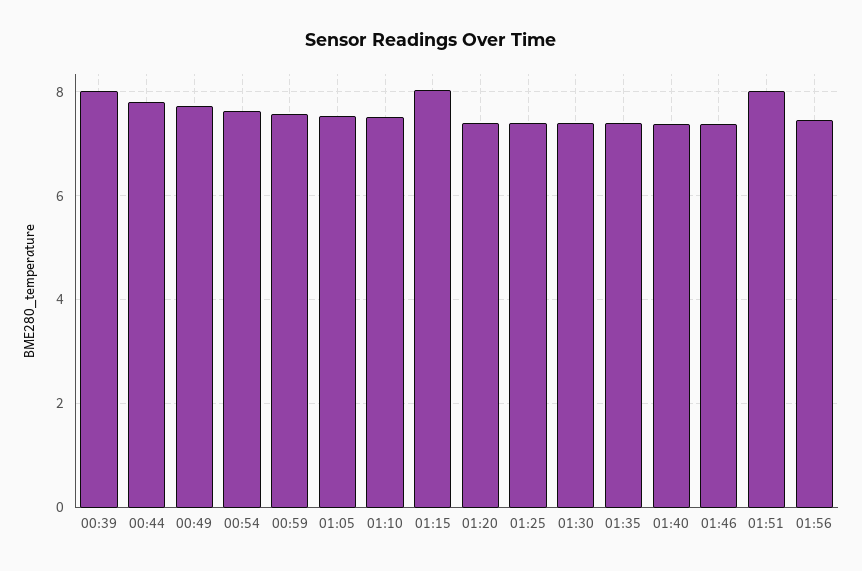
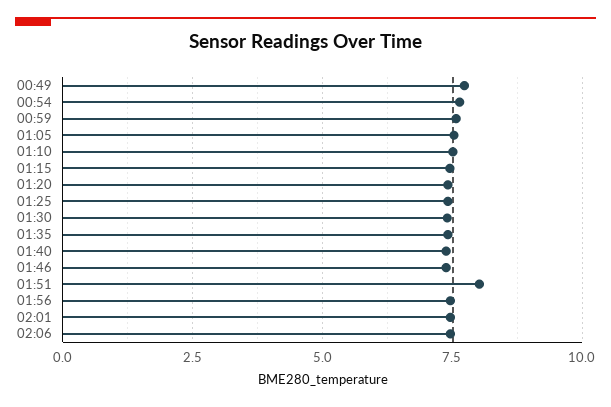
00:39: 8 -> none
00:44: 7.8 -> none
01:15: 8 -> 7.5
02:01: none -> 7.5
02:06: none -> 7.5

